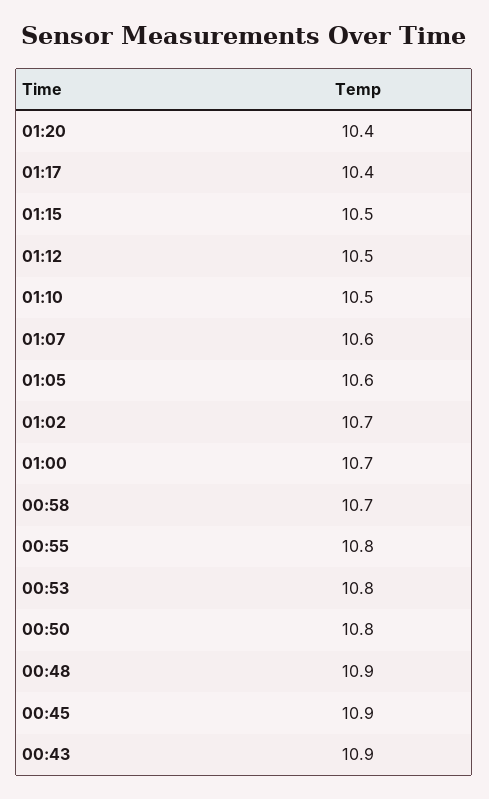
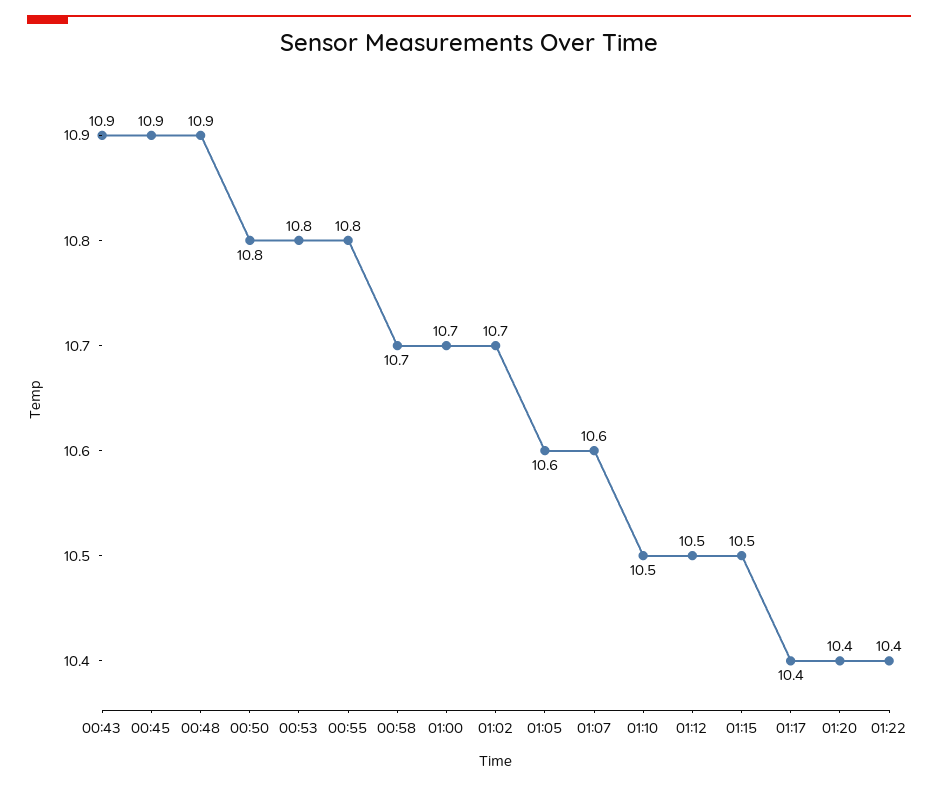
01:22: none -> 10.4

